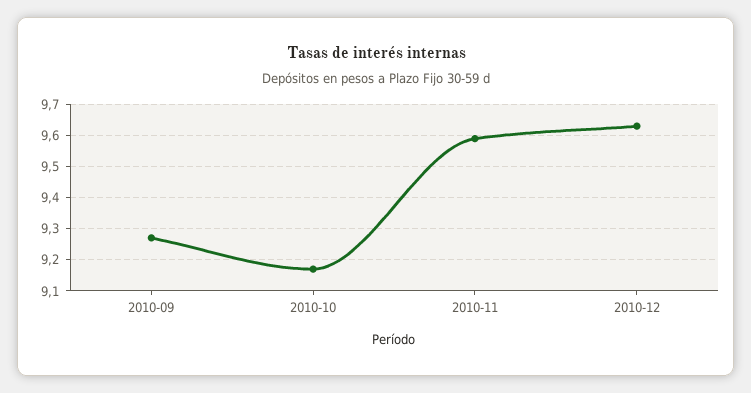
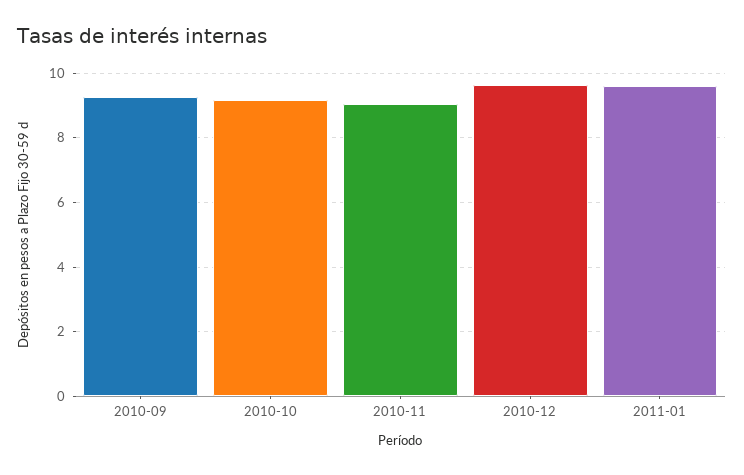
2010-11: 9.6 -> 9
2011-01: none -> 9.6

